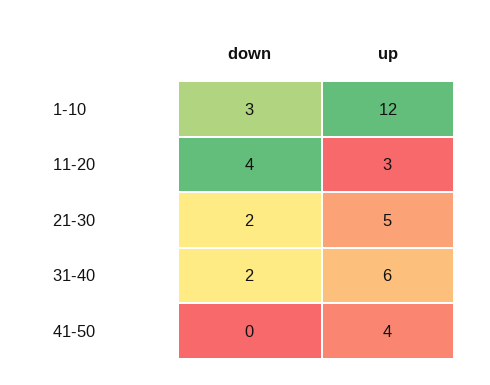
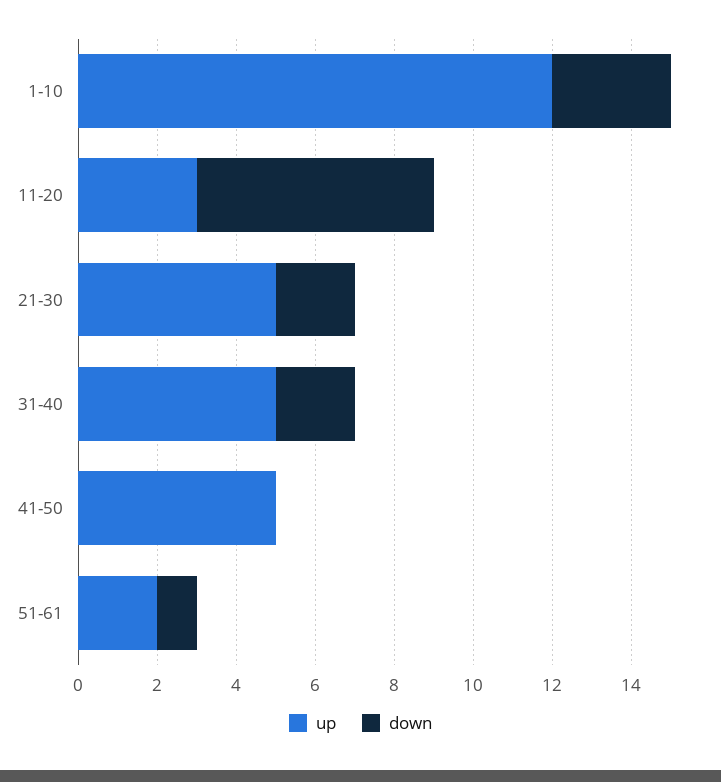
down, 11-20: 4 -> 6
up, 31-40: 6 -> 5
up, 41-50: 4 -> 5
up, 51-61: none -> 2
down, 51-61: none -> 1

